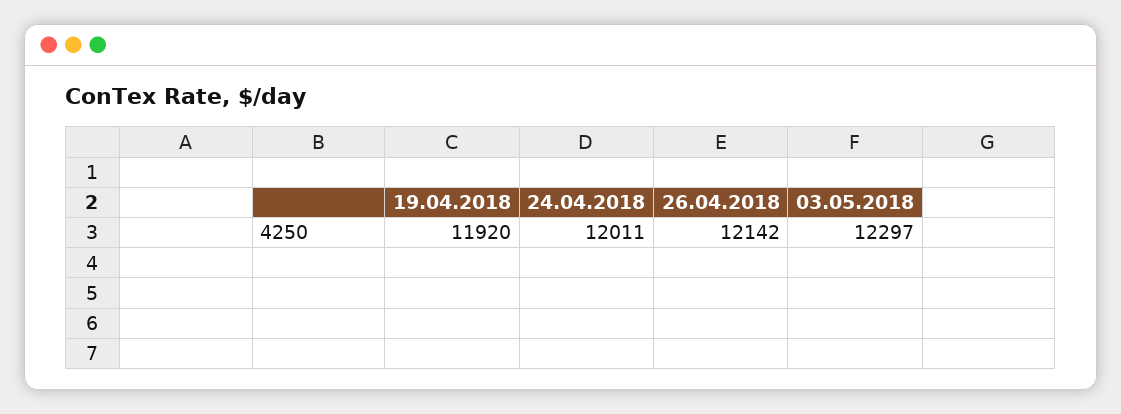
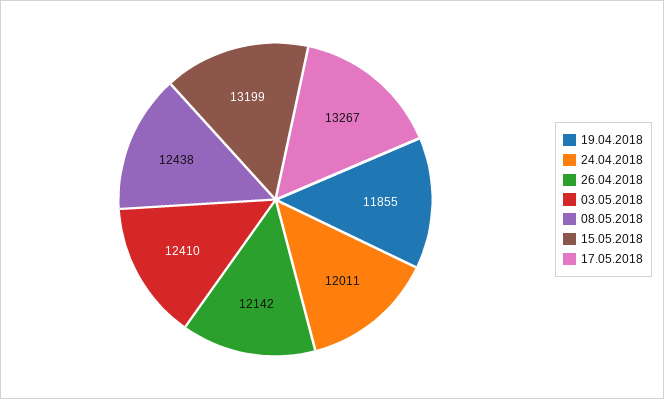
19.04.2018: 11920 -> 11855
03.05.2018: 12297 -> 12410
08.05.2018: none -> 12438
15.05.2018: none -> 13199
17.05.2018: none -> 13267

